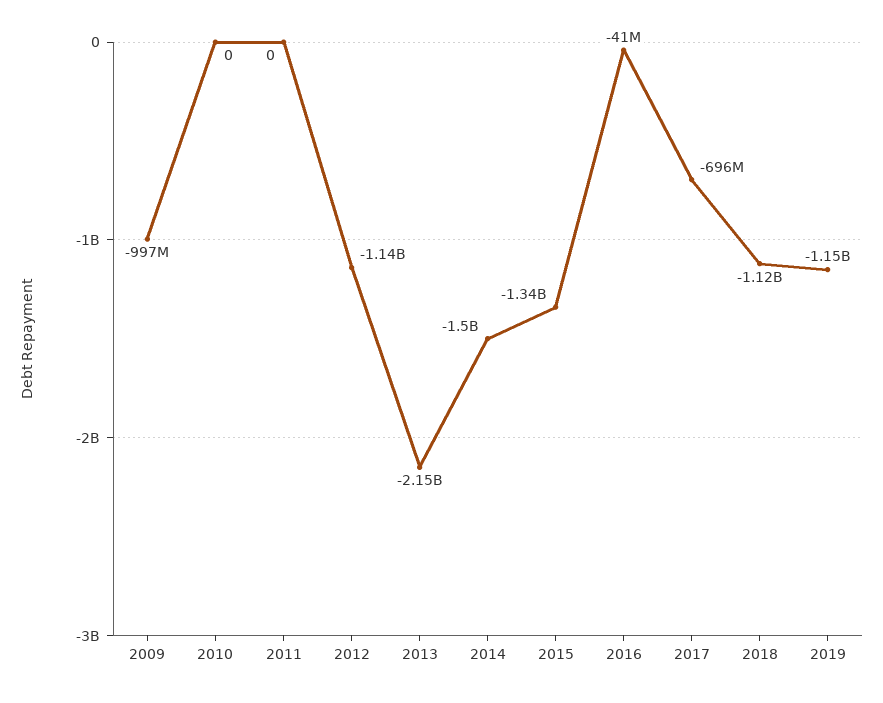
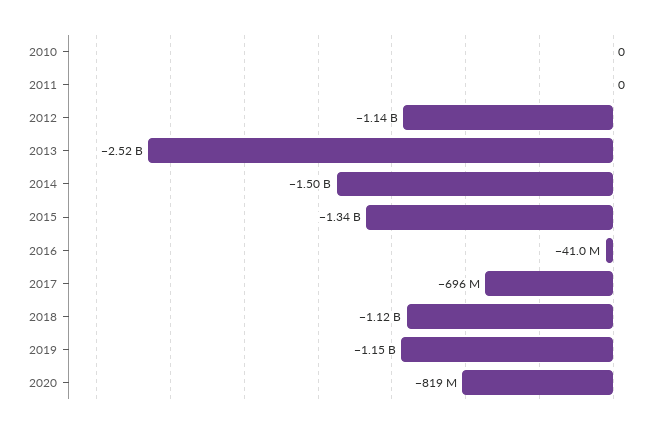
2009: -997000000 -> none
2013: -2150000000 -> -2520000000
2020: none -> -819000000

